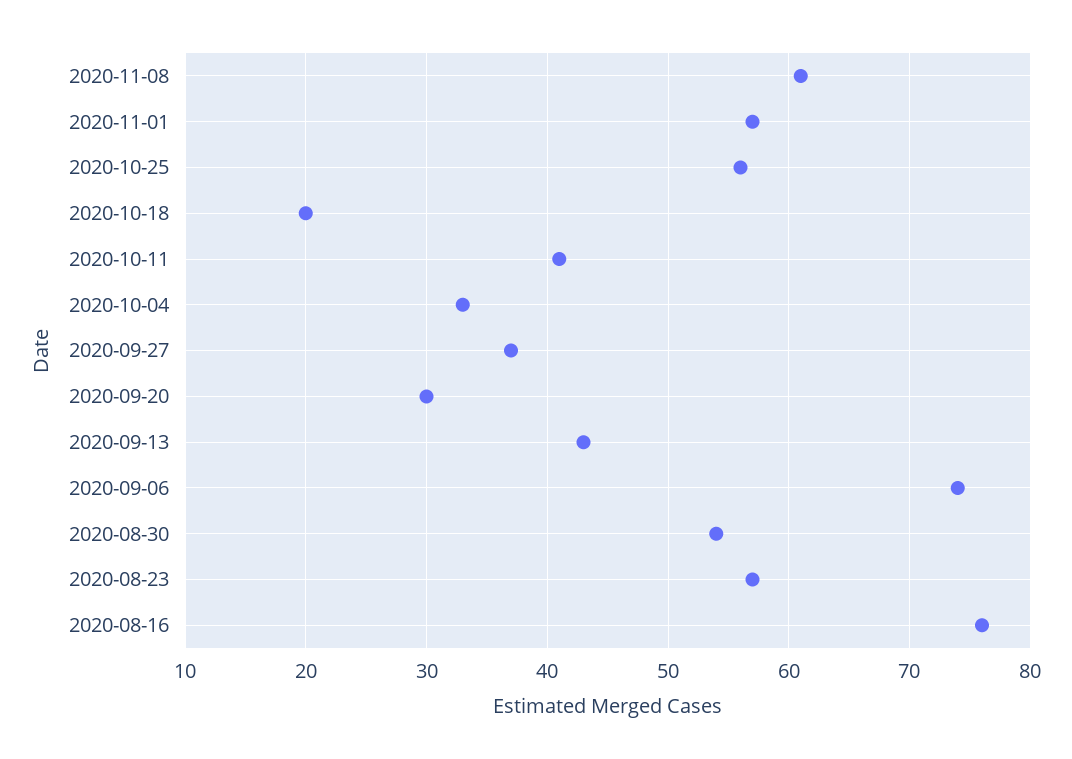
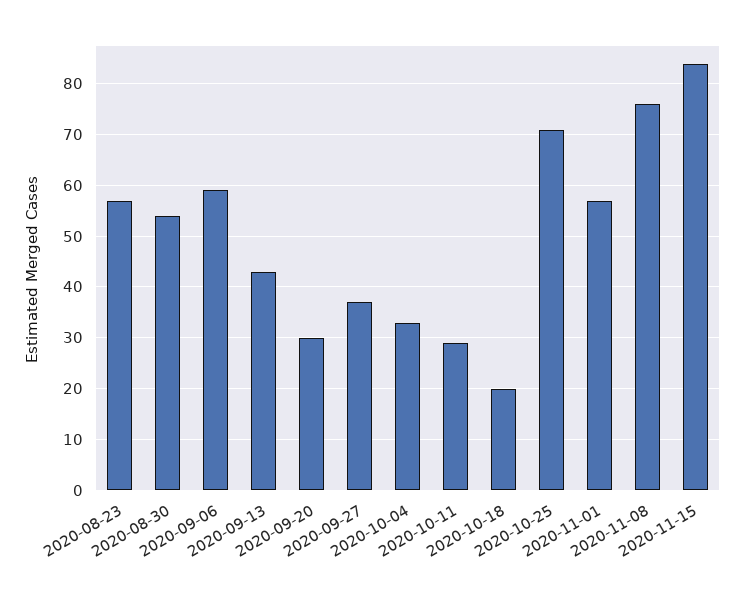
2020-11-08: 61 -> 75
2020-10-25: 56 -> 70
2020-10-11: 41 -> 30
2020-09-06: 74 -> 60
2020-08-16: 76 -> none
2020-11-15: none -> 85

